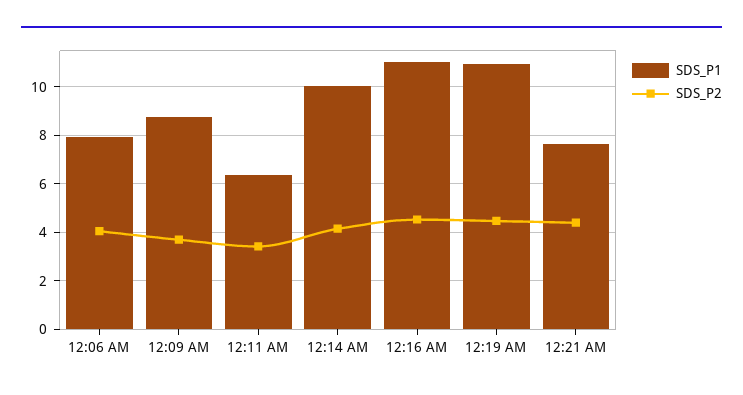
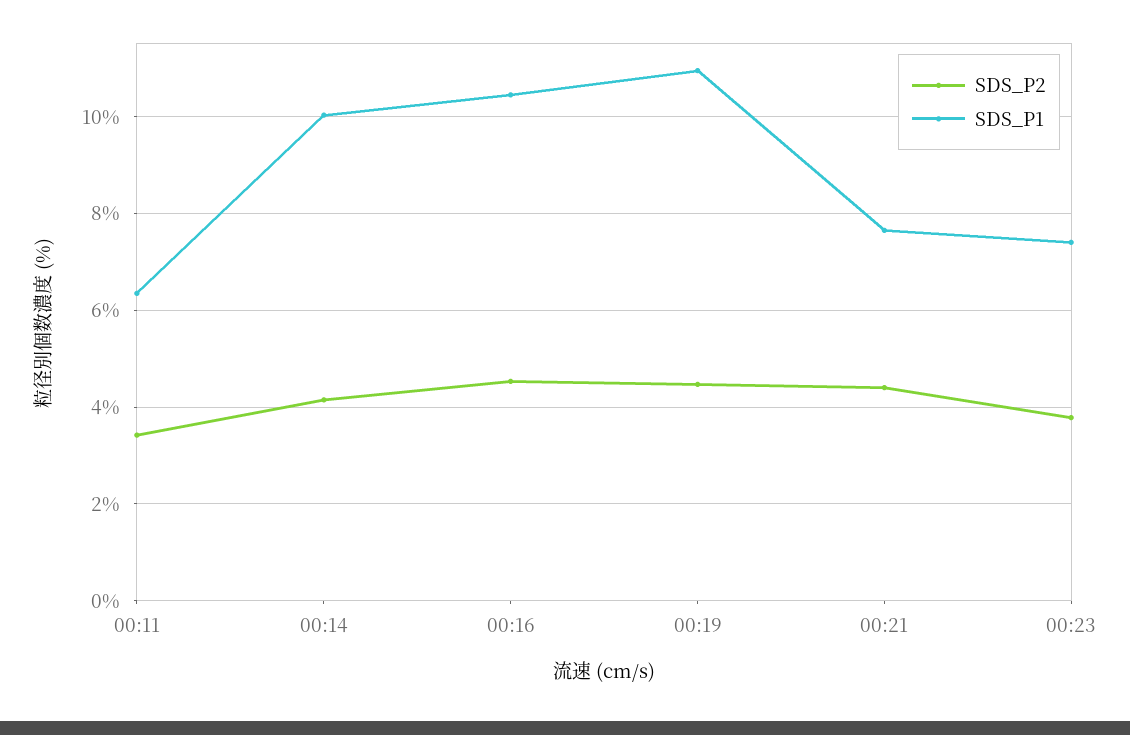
SDS_P1, 12:06 AM: 8 -> none
SDS_P2, 12:06 AM: 4 -> none
SDS_P1, 12:09 AM: 8.75 -> none
SDS_P2, 12:09 AM: 3.75 -> none
SDS_P1, 12:16 AM: 11 -> 10.4
SDS_P2, 00:23: none -> 3.8
SDS_P1, 00:23: none -> 7.4

